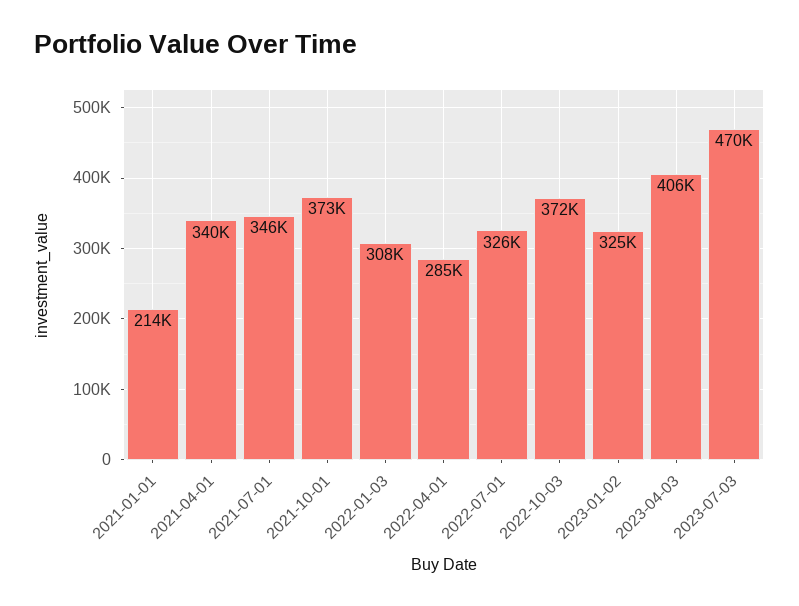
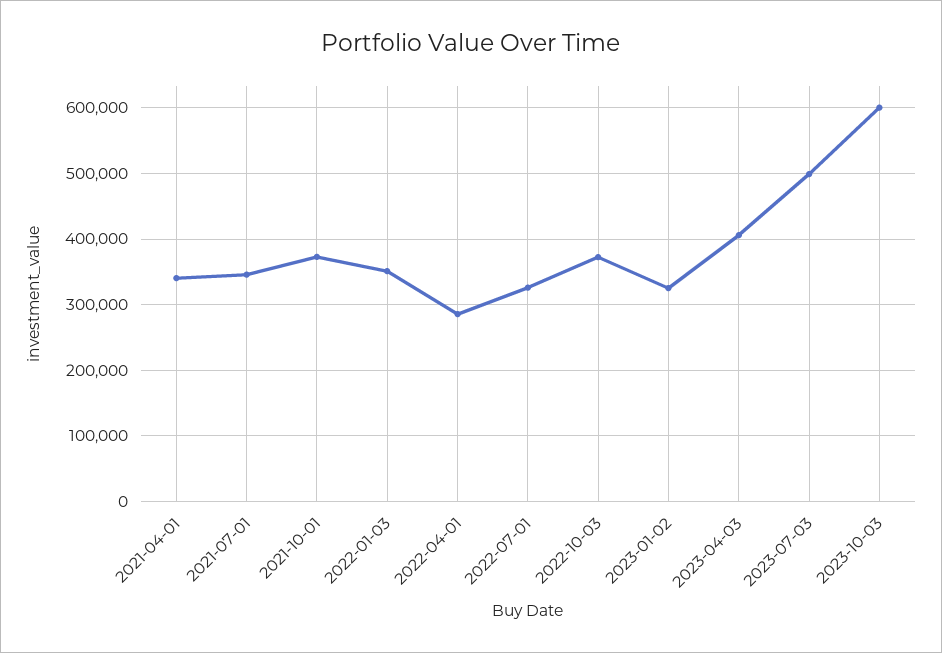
2021-01-01: 214000 -> none
2022-01-03: 308000 -> 350000
2023-07-03: 470000 -> 500000
2023-10-03: none -> 600000

